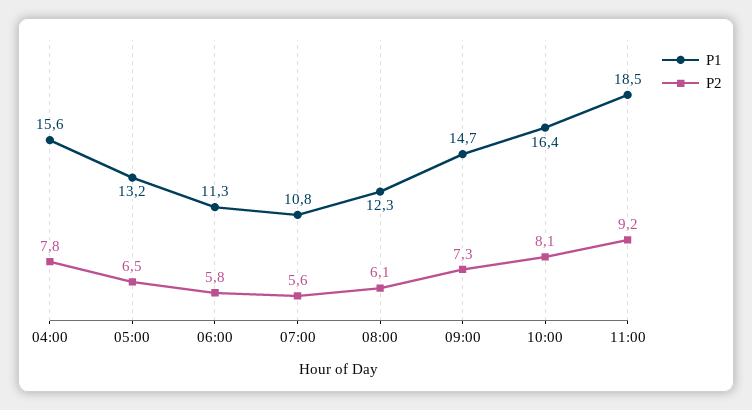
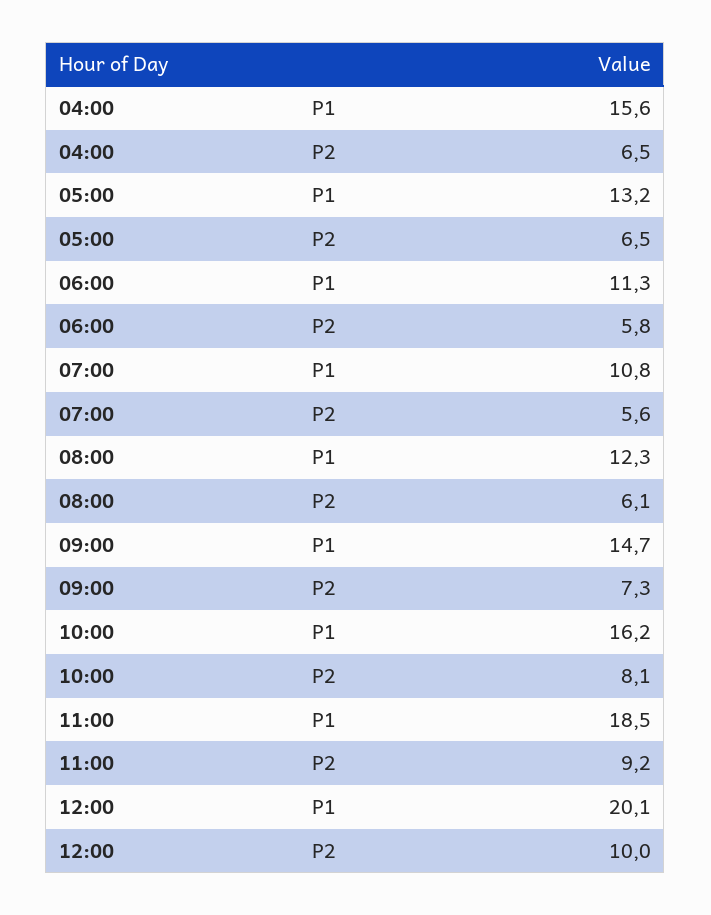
P2, 04:00: 7.8 -> 6.5
P1, 10:00: 16.4 -> 16.2
P1, 12:00: none -> 20.1
P2, 12:00: none -> 10

